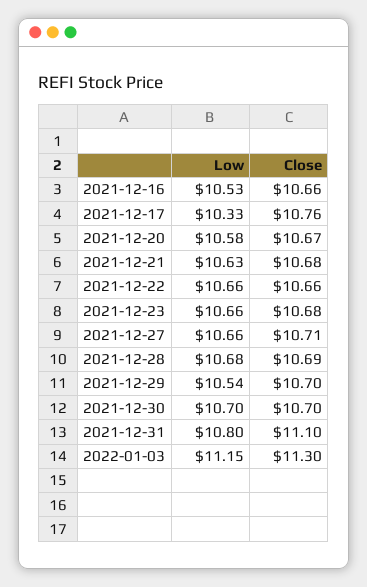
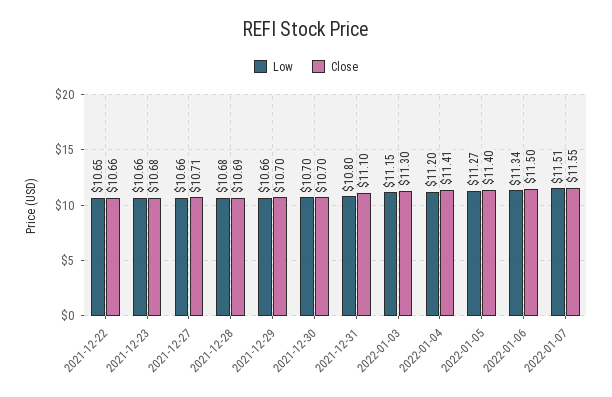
Low, 2021-12-16: 10.53 -> none
Close, 2021-12-16: 10.66 -> none
Low, 2021-12-17: 10.33 -> none
Close, 2021-12-17: 10.76 -> none
Low, 2021-12-20: 10.58 -> none
Close, 2021-12-20: 10.67 -> none
Low, 2021-12-21: 10.63 -> none
Close, 2021-12-21: 10.68 -> none
Low, 2021-12-22: 10.66 -> 10.65
Low, 2021-12-29: 10.54 -> 10.66
Low, 2022-01-04: none -> 11.2
Close, 2022-01-04: none -> 11.41
Low, 2022-01-05: none -> 11.27
Close, 2022-01-05: none -> 11.4
Low, 2022-01-06: none -> 11.34
Close, 2022-01-06: none -> 11.5
Low, 2022-01-07: none -> 11.51
Close, 2022-01-07: none -> 11.55

